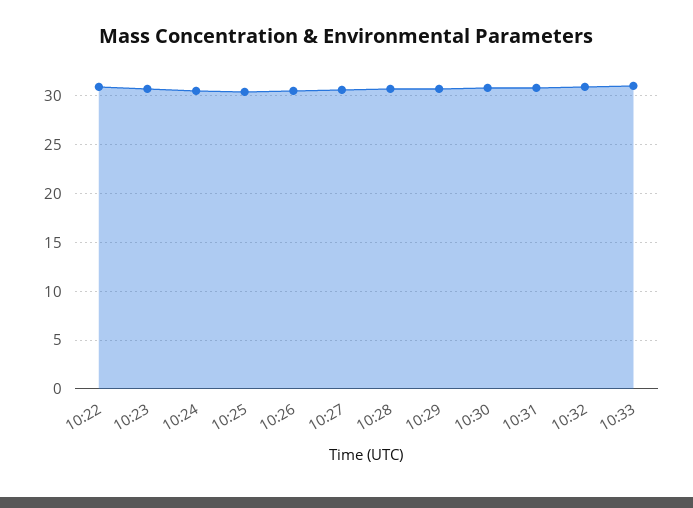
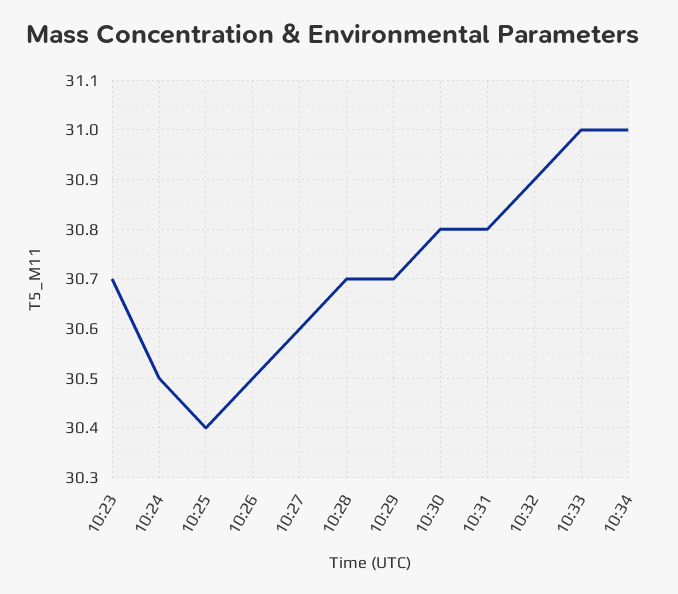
10:22: 31 -> none
10:34: none -> 31

